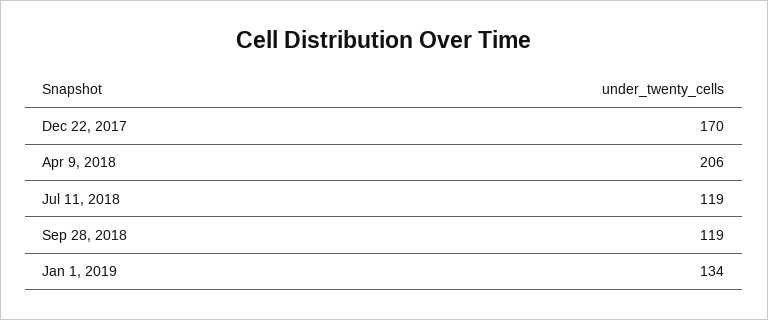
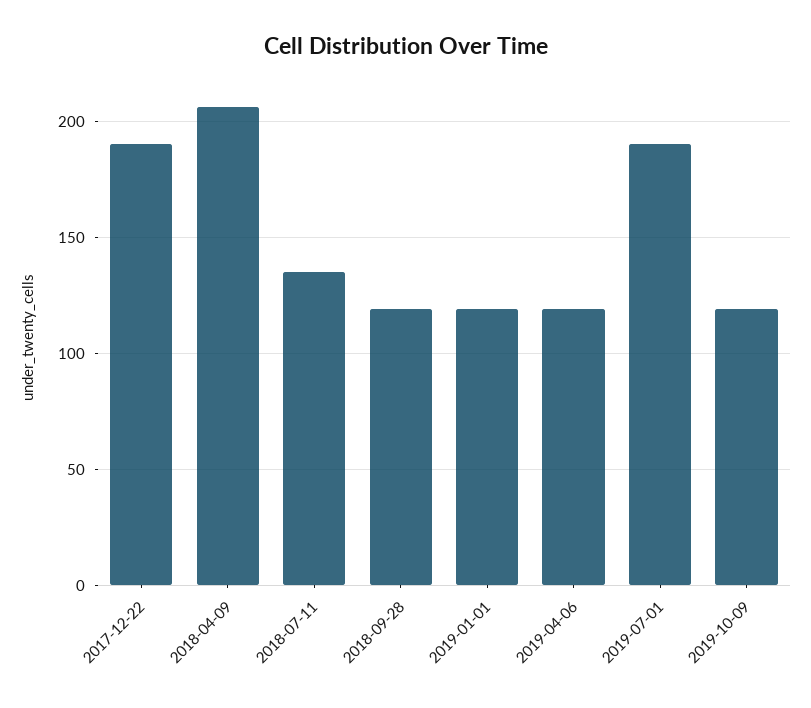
Dec 22, 2017: 170 -> 190
Jul 11, 2018: 119 -> 135
Jan 1, 2019: 134 -> 120
2019-04-06: none -> 120
2019-07-01: none -> 190
2019-10-09: none -> 120

